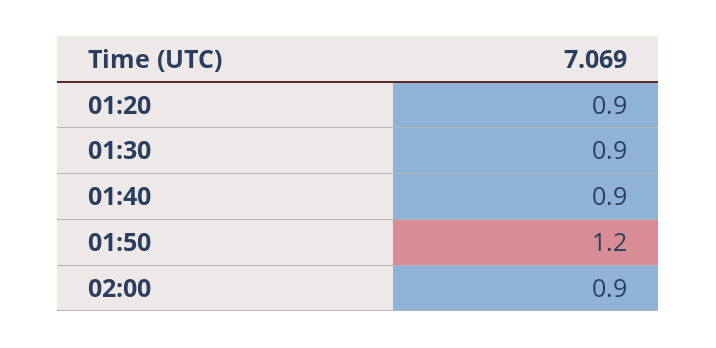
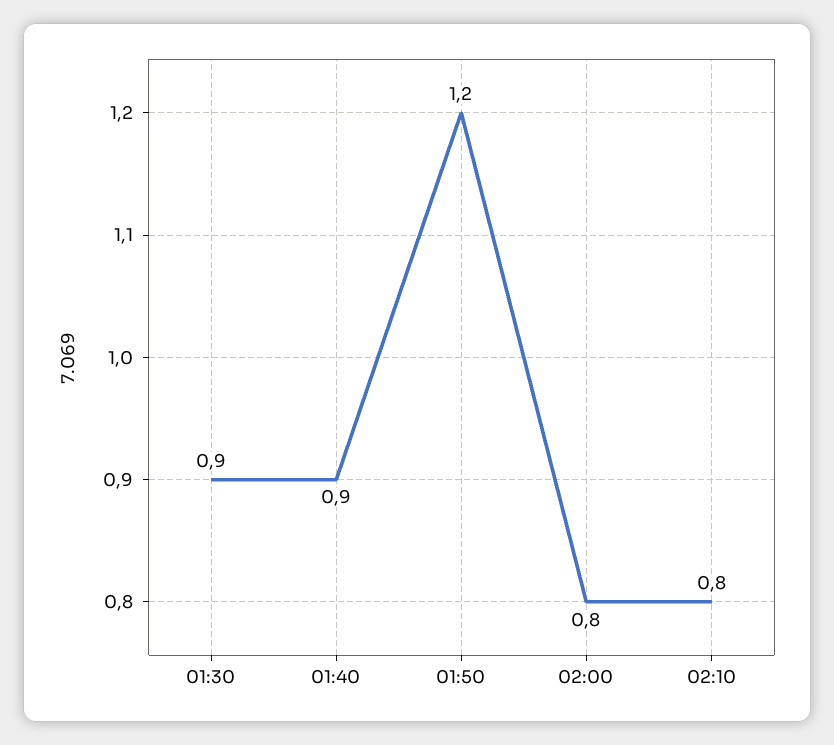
01:20: 0.9 -> none
02:00: 0.9 -> 0.8
02:10: none -> 0.8

